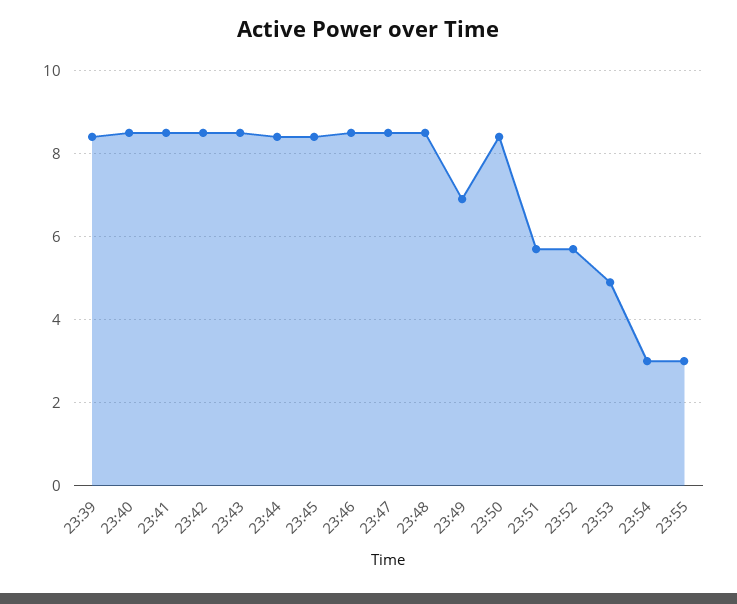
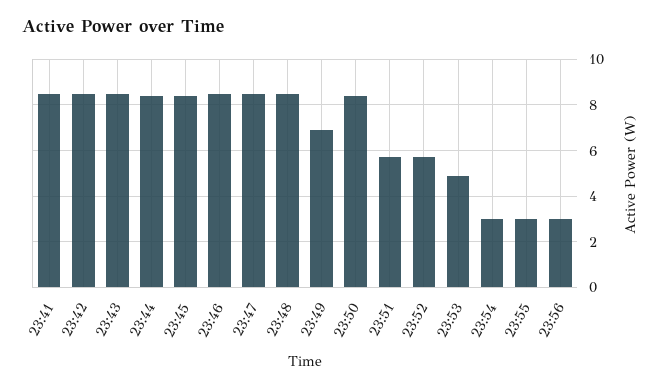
23:39: 8.5 -> none
23:40: 8.5 -> none
23:56: none -> 3

